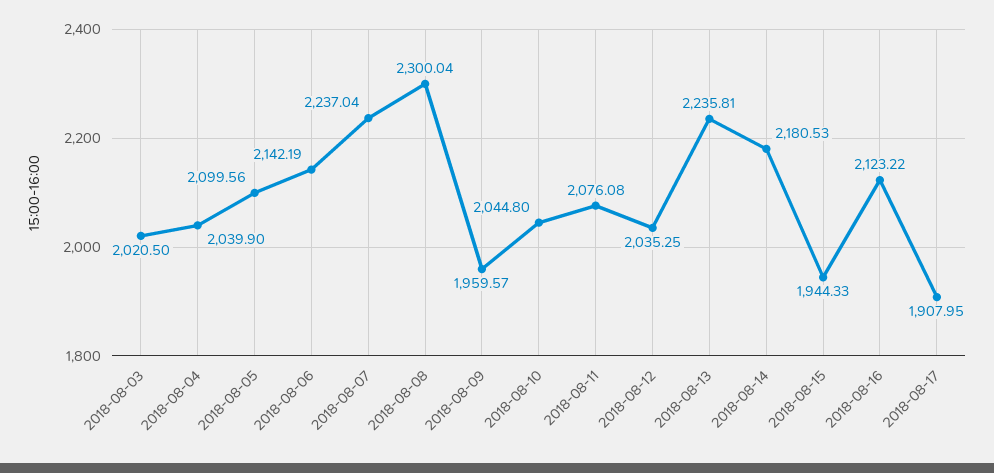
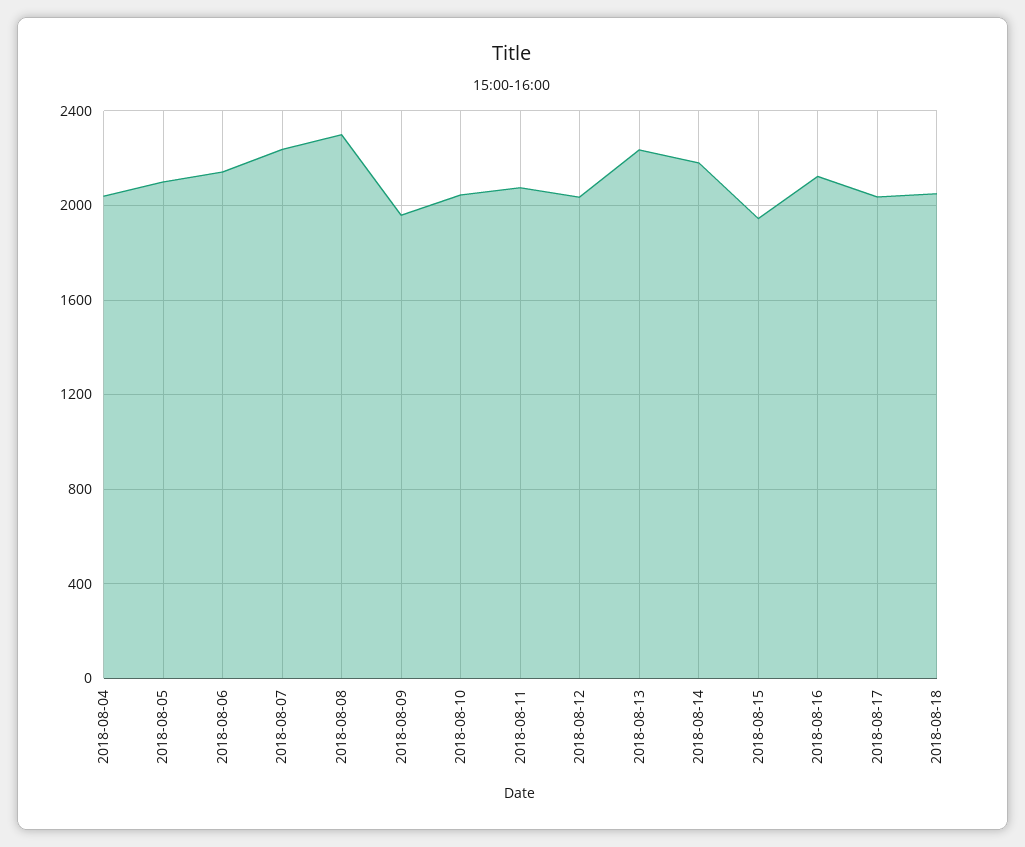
2018-08-03: 2020.5 -> none
2018-08-17: 1907.95 -> 2050
2018-08-18: none -> 2050

